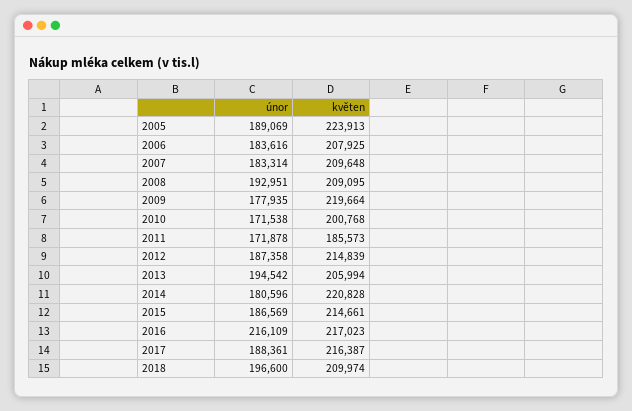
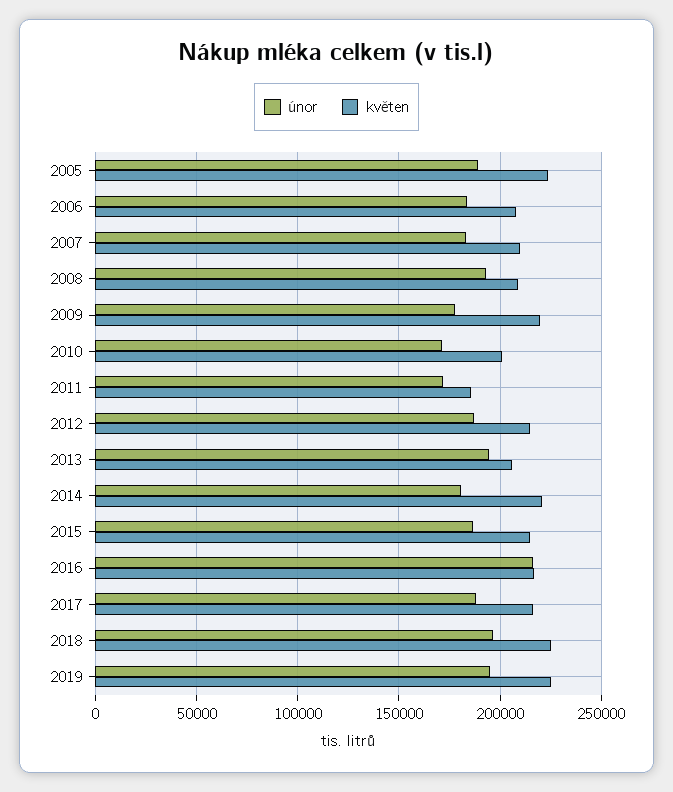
květen, 2018: 209974 -> 225000
únor, 2019: none -> 195000
květen, 2019: none -> 225000

